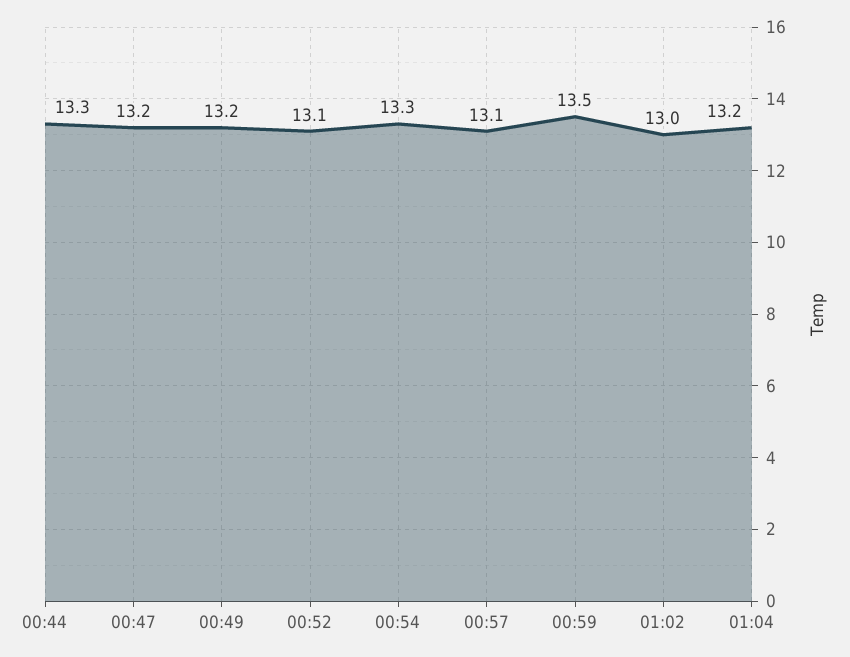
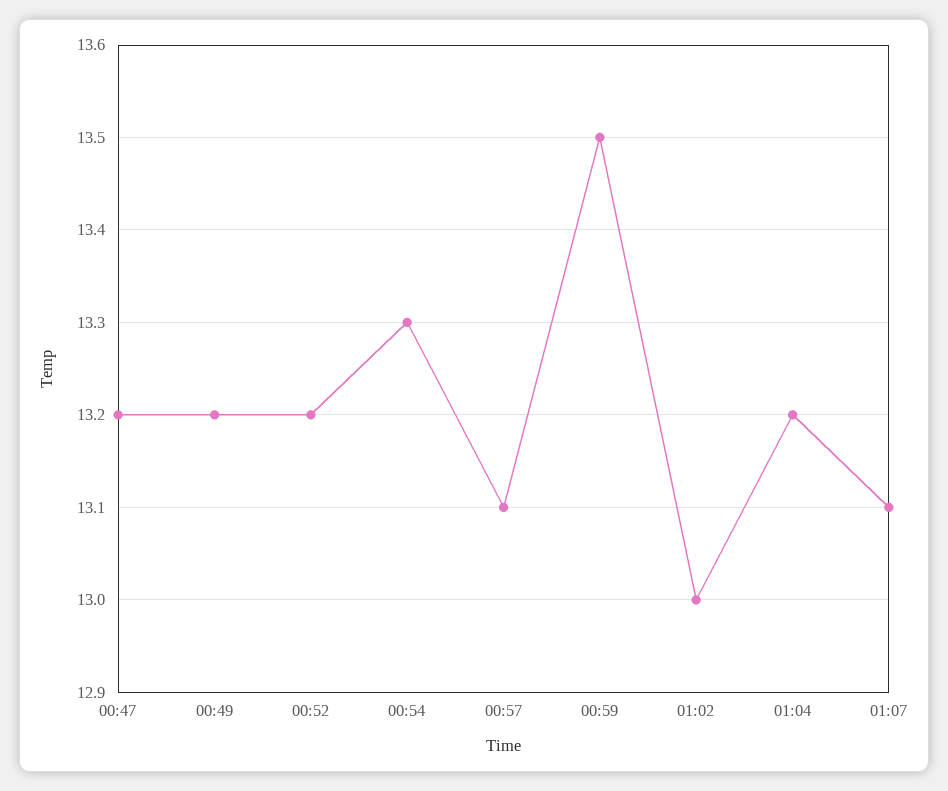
00:44: 13.3 -> none
00:52: 13.1 -> 13.2
01:07: none -> 13.1

